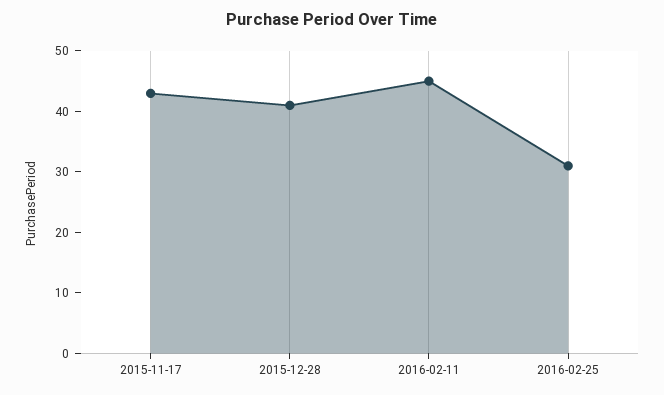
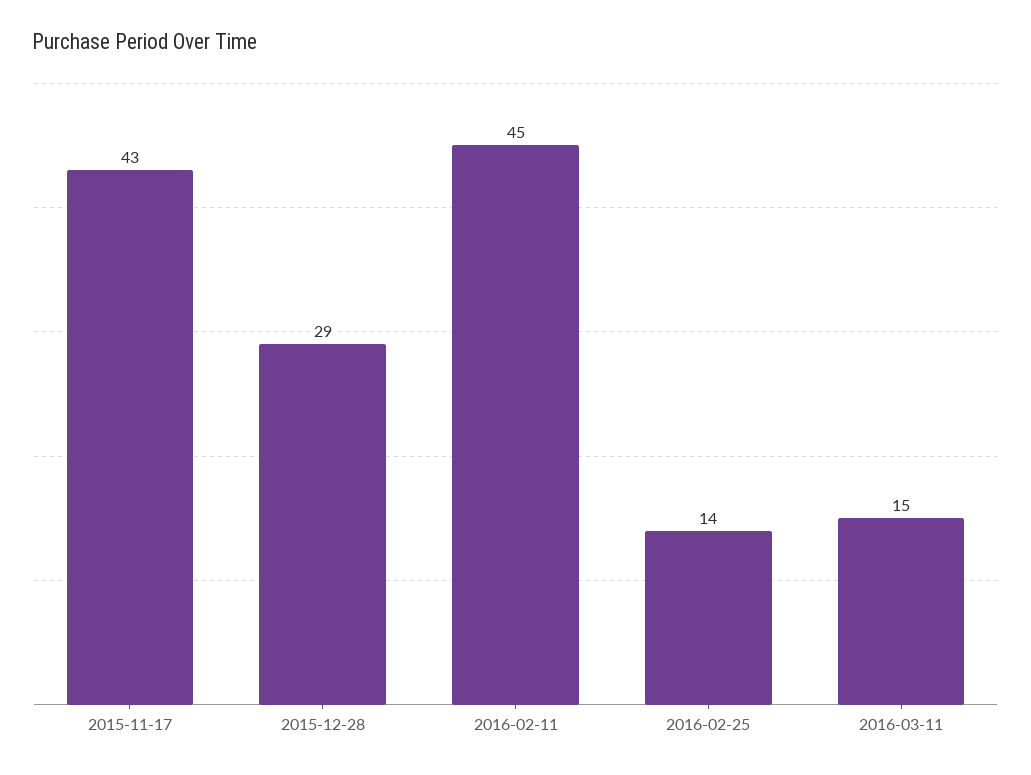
2015-12-28: 40 -> 29
2016-02-25: 30 -> 14
2016-03-11: none -> 15

